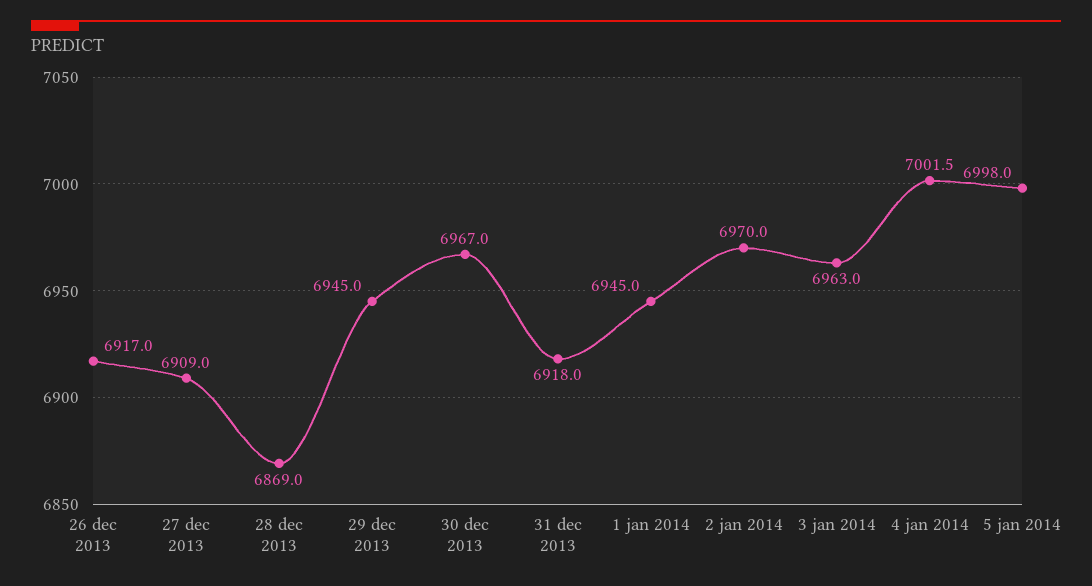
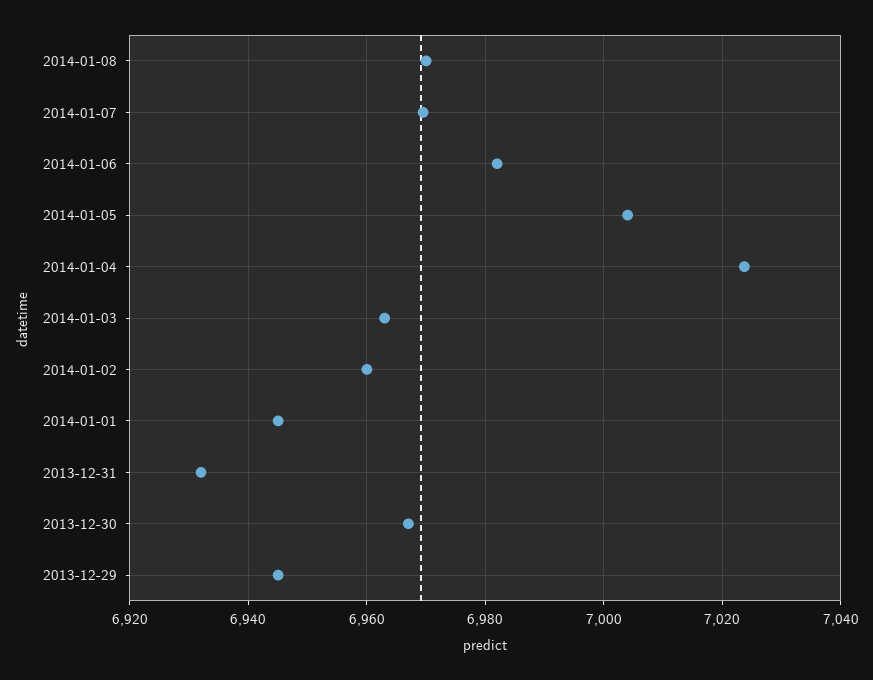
26 dec 2013: 6917 -> none
27 dec 2013: 6909 -> none
28 dec 2013: 6869 -> none
31 dec 2013: 6918 -> 6932
2 jan 2014: 6970 -> 6960
4 jan 2014: 7001.5 -> 7024
5 jan 2014: 6998 -> 7004
2014-01-08: none -> 6970
2014-01-07: none -> 6970
2014-01-06: none -> 6982

